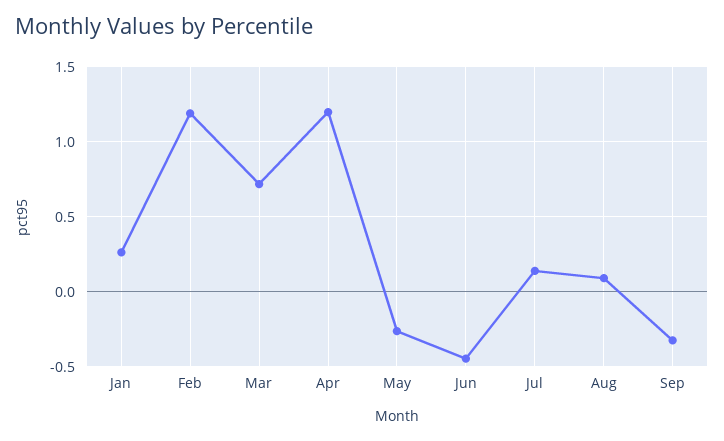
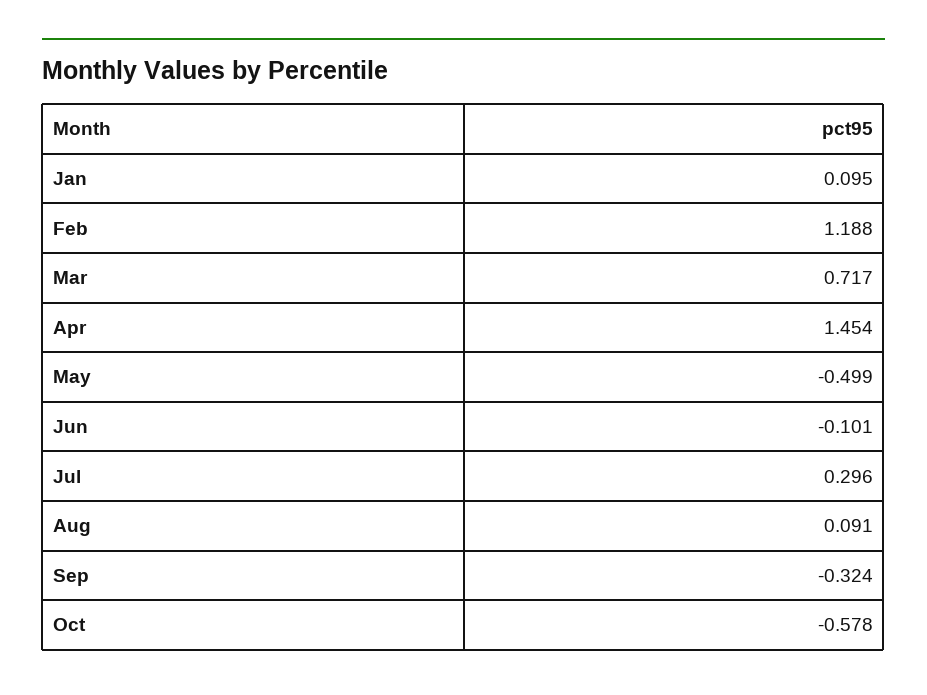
Jan: 0.25 -> 0.095
Apr: 1.2 -> 1.454
May: -0.25 -> -0.499
Jun: -0.45 -> -0.101
Jul: 0.15 -> 0.296
Oct: none -> -0.578

